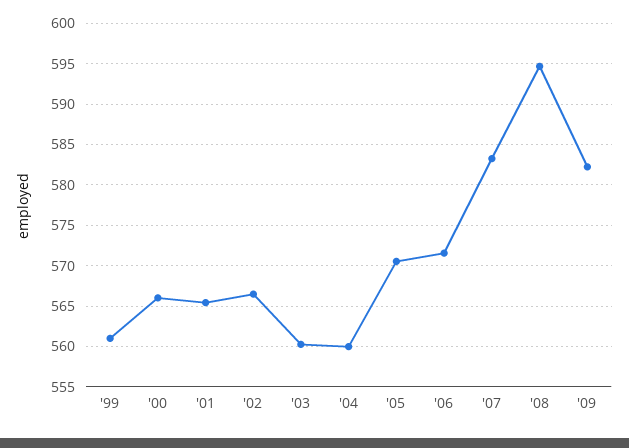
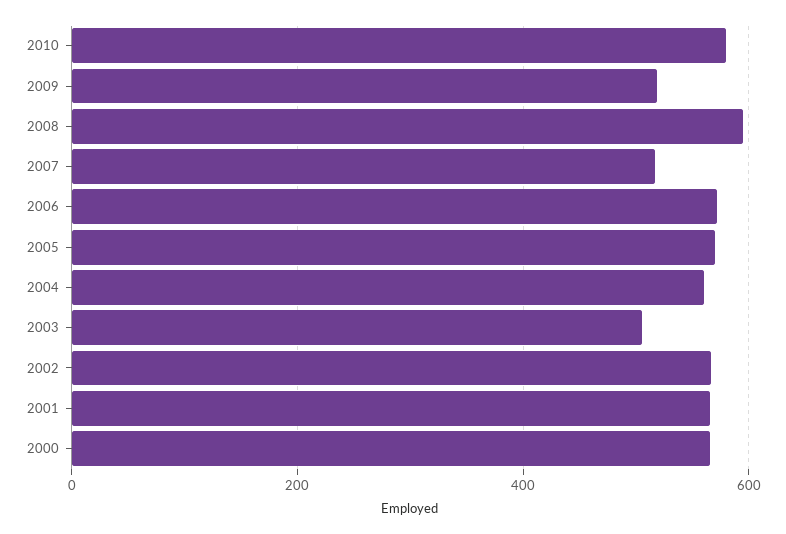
'99: 561 -> none
'03: 560 -> 500
'07: 583 -> 520
'09: 582 -> 520
2010: none -> 580

